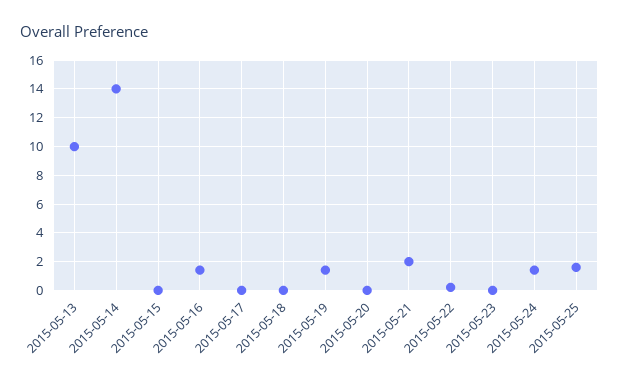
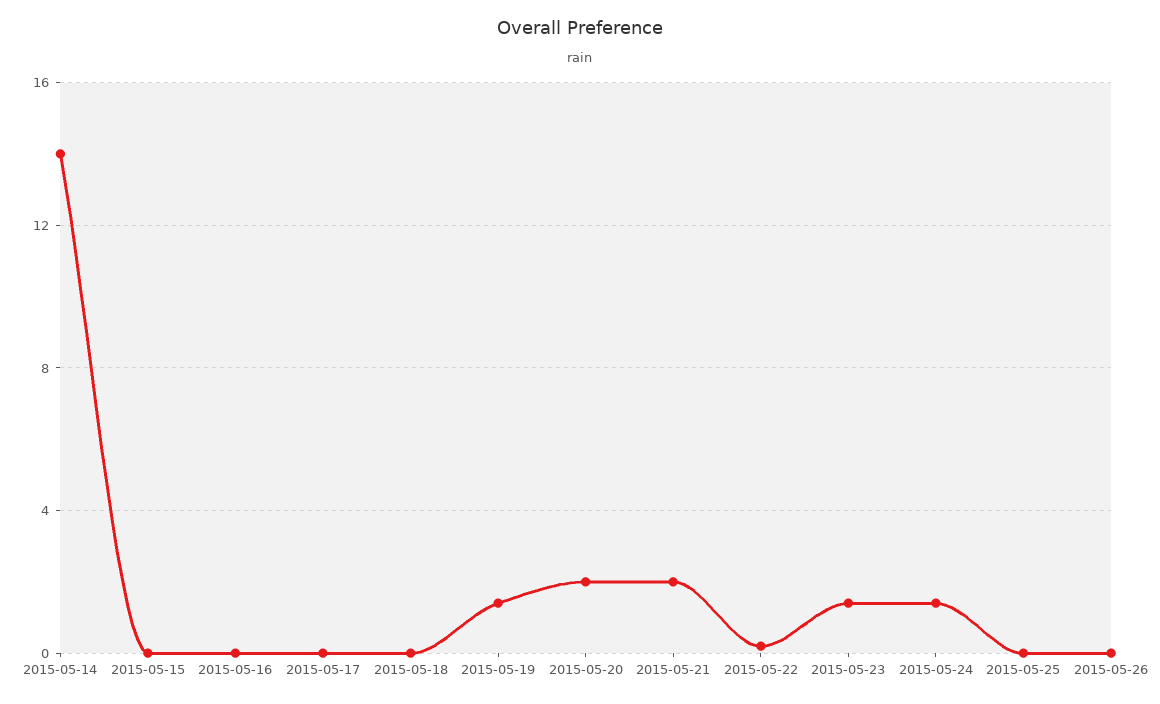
2015-05-13: 10 -> none
2015-05-16: 1.5 -> 0
2015-05-20: 0 -> 2
2015-05-23: 0 -> 1.5
2015-05-25: 1.5 -> 0
2015-05-26: none -> 0

